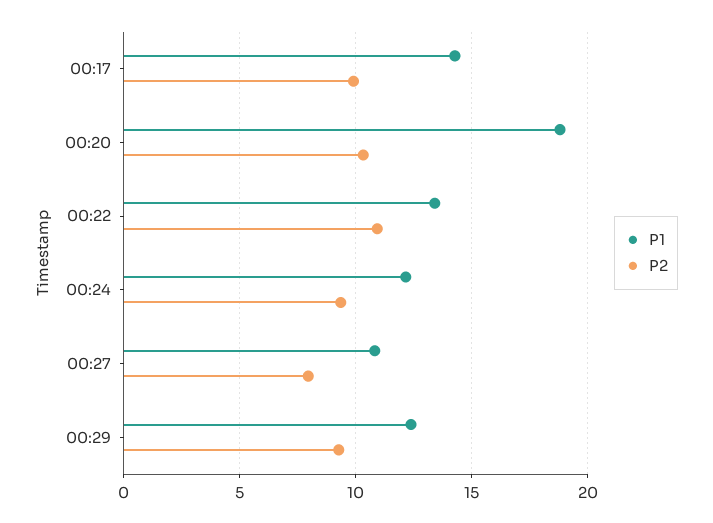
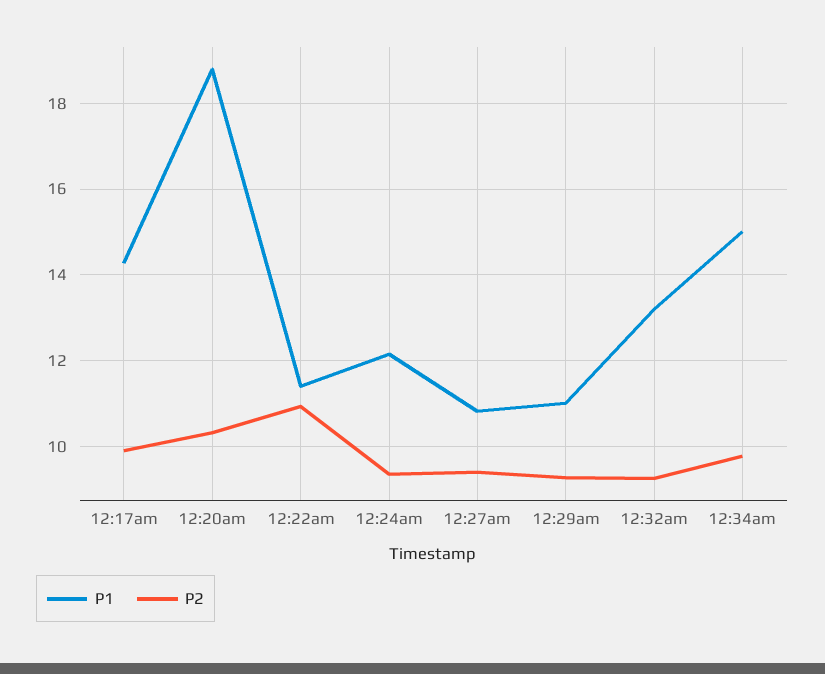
P1, 00:22: 13.5 -> 11.4
P2, 00:27: 8 -> 9.4
P1, 00:29: 12.5 -> 11
P1, 12:32am: none -> 13.2
P2, 12:32am: none -> 9.2
P1, 12:34am: none -> 15
P2, 12:34am: none -> 9.8

